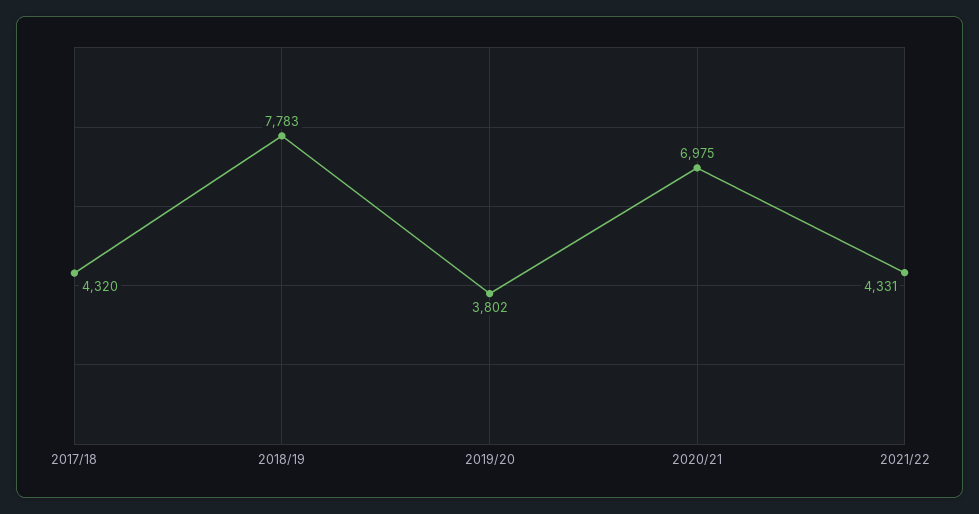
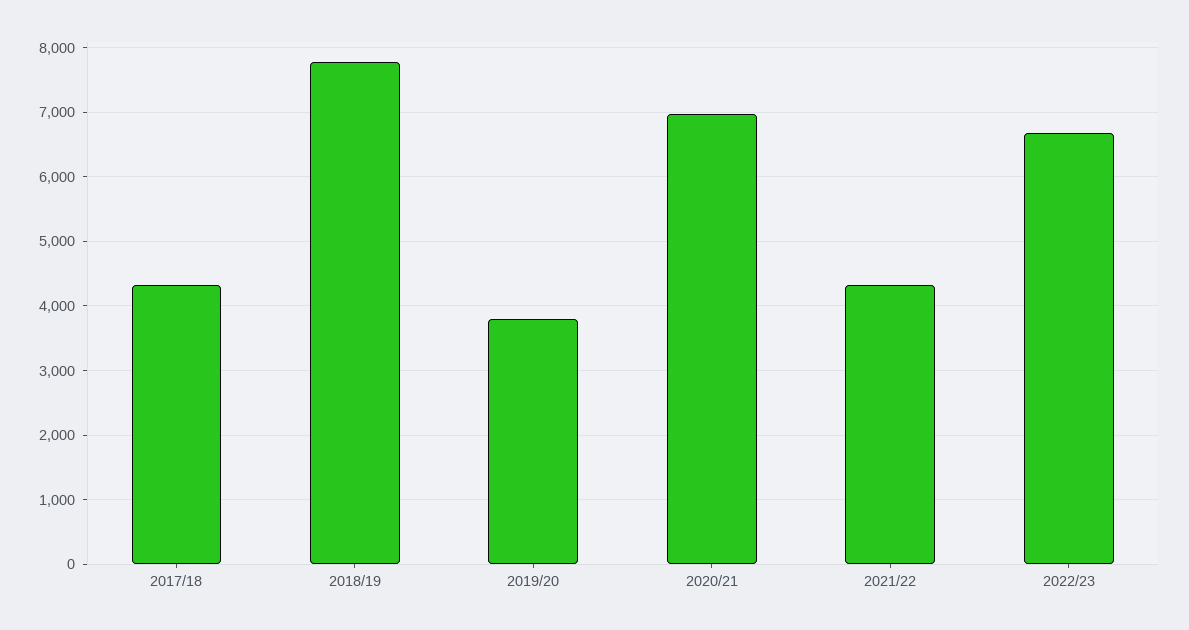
2022/23: none -> 6700

